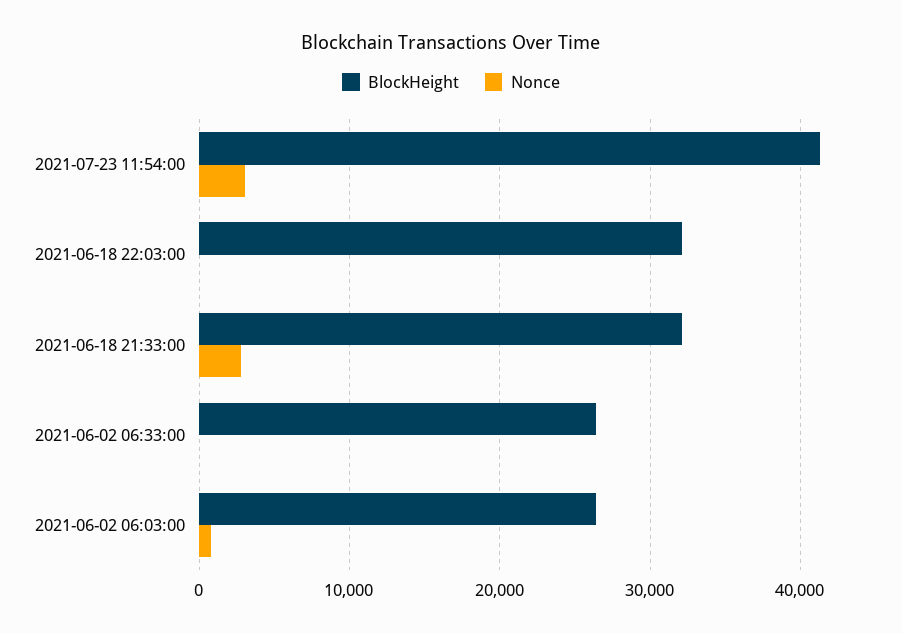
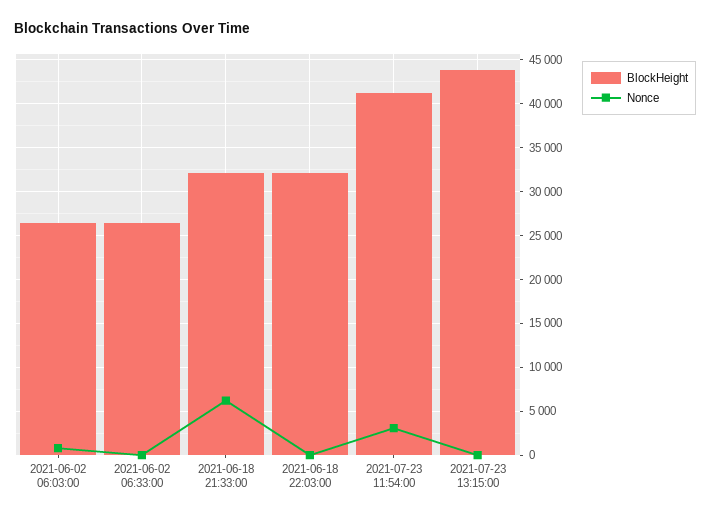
Nonce, 2021-06-18 21:33:00: 3000 -> 6000
BlockHeight, 2021-07-23 13:15:00: none -> 44000
Nonce, 2021-07-23 13:15:00: none -> 0

